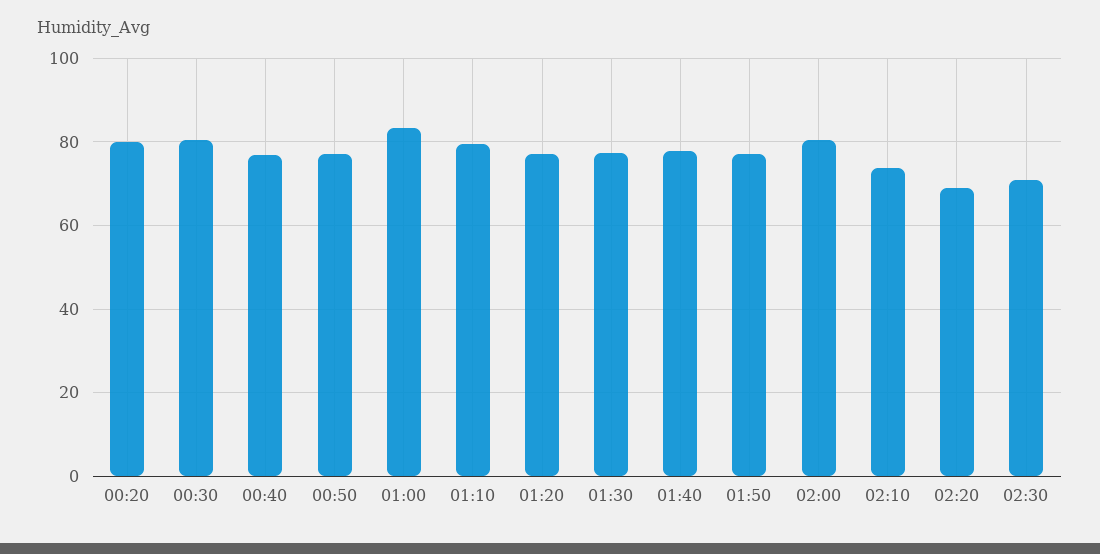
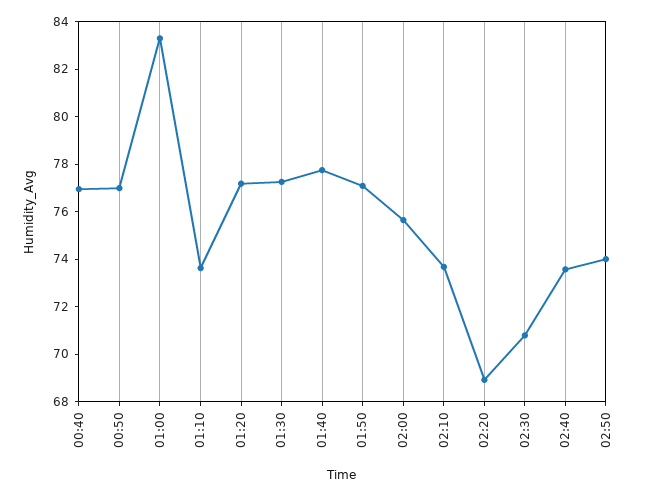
00:20: 80 -> none
00:30: 80 -> none
01:10: 80 -> 73.5
02:00: 80 -> 75.5
02:40: none -> 73.5
02:50: none -> 74

